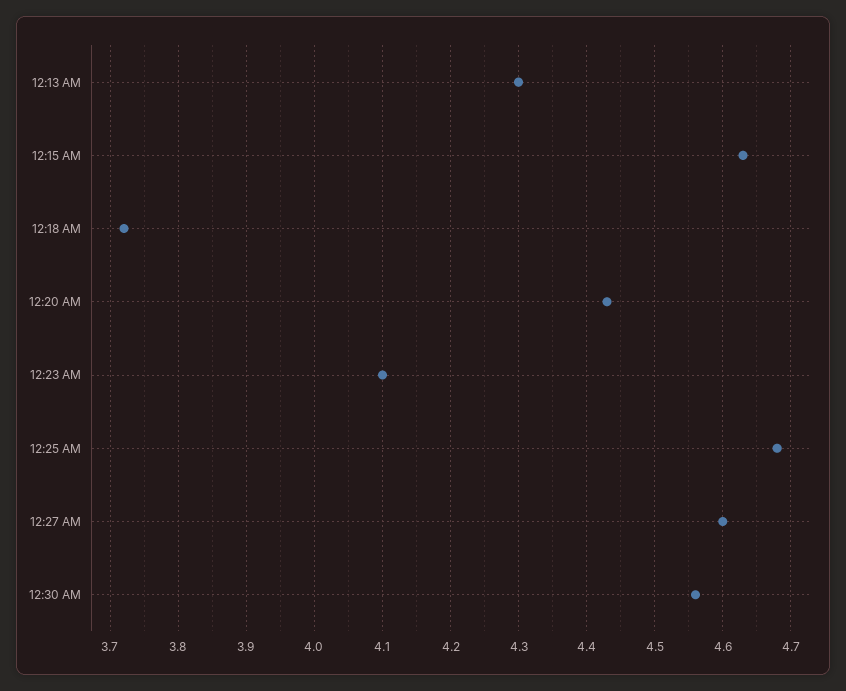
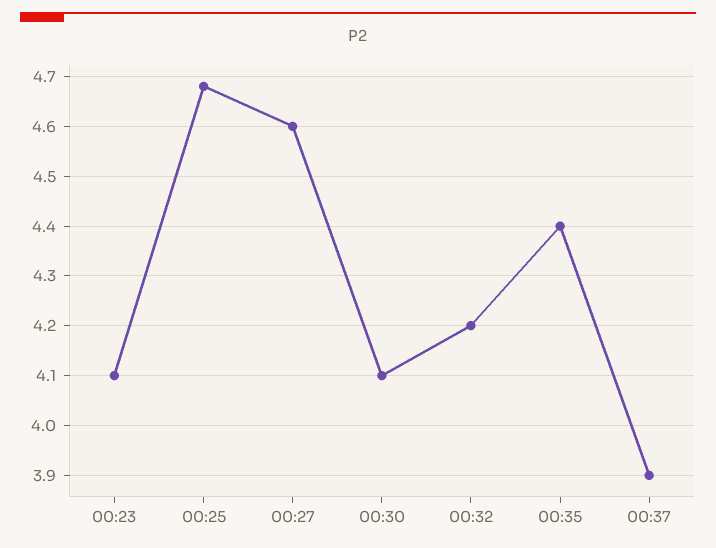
12:13 AM: 4.3 -> none
12:15 AM: 4.63 -> none
12:18 AM: 3.72 -> none
12:20 AM: 4.43 -> none
12:30 AM: 4.56 -> 4.1
00:32: none -> 4.2
00:35: none -> 4.4
00:37: none -> 3.9

